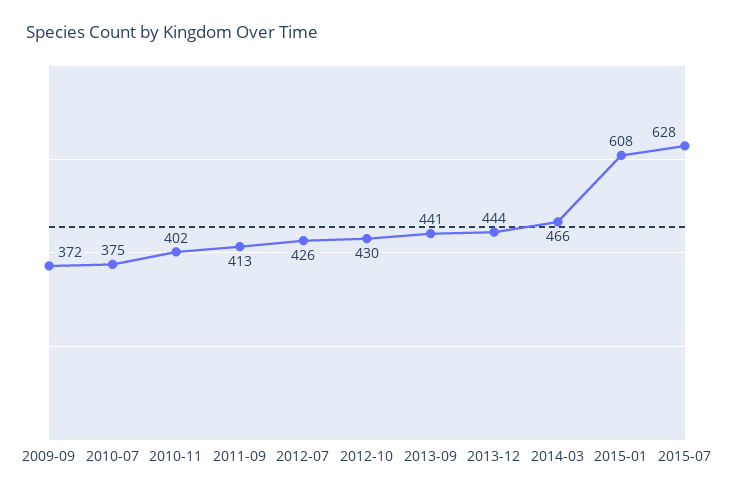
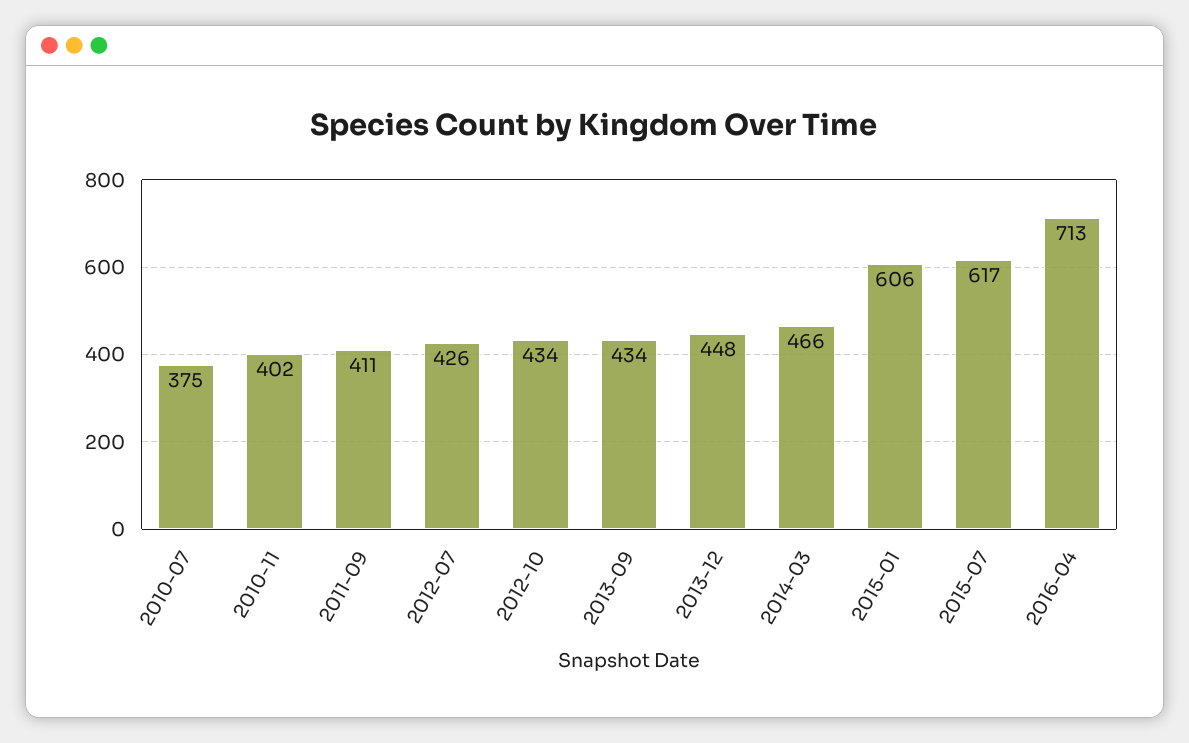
2009-09: 372 -> none
2011-09: 413 -> 411
2012-10: 430 -> 434
2013-09: 441 -> 434
2013-12: 444 -> 448
2015-01: 608 -> 606
2015-07: 628 -> 617
2016-04: none -> 713

